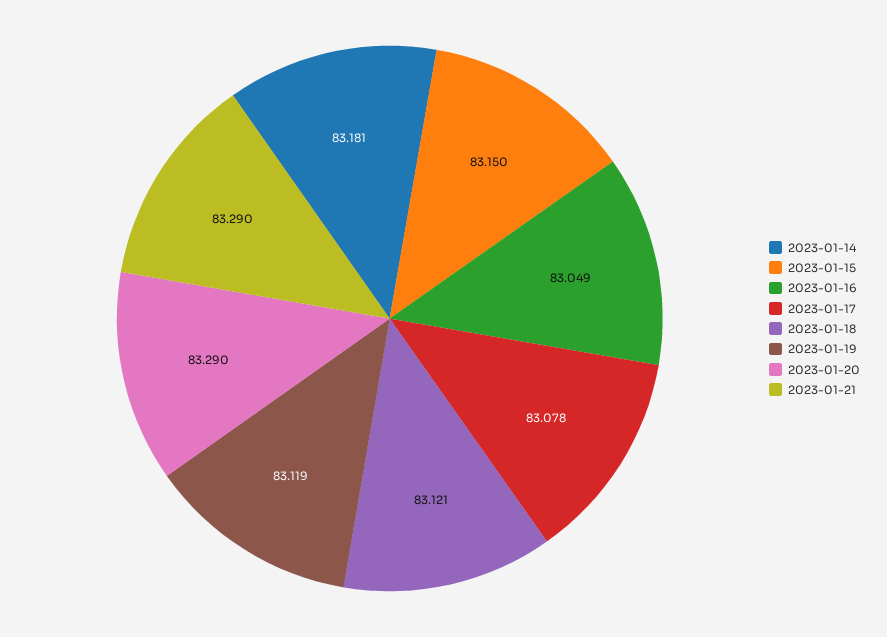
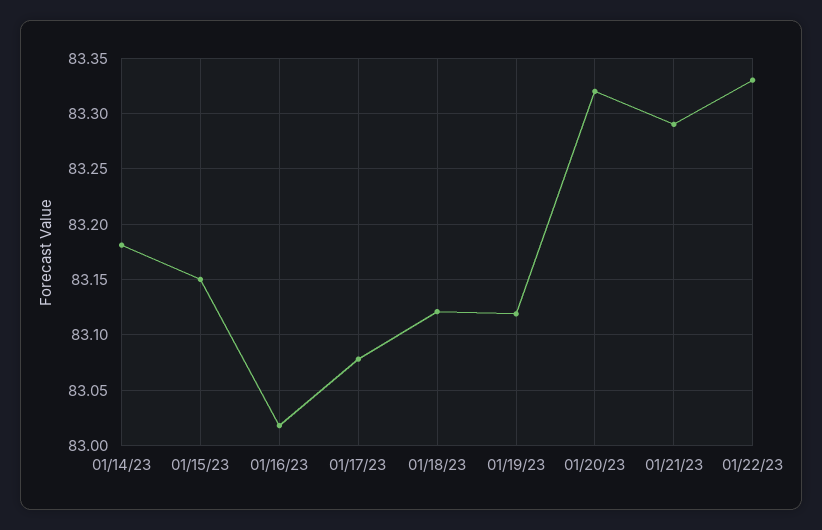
2023-01-16: 83.049 -> 83.02
2023-01-20: 83.29 -> 83.32
01/22/23: none -> 83.33

